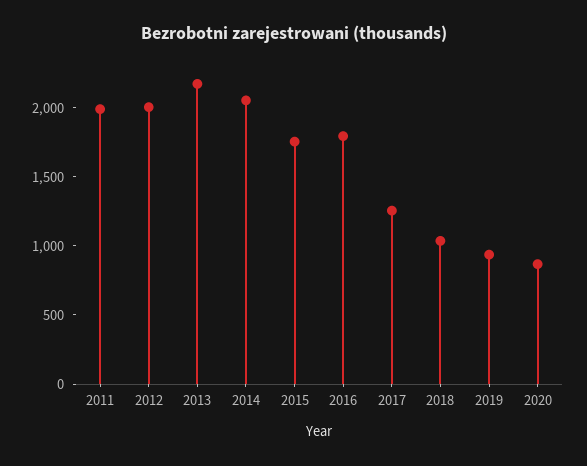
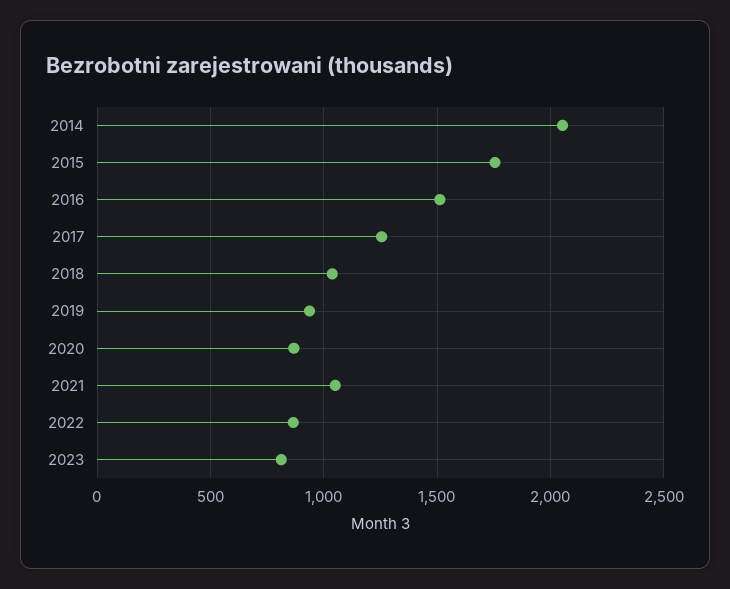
2011: 2000 -> none
2012: 2000 -> none
2013: 2200 -> none
2016: 1800 -> 1500
2021: none -> 1050
2022: none -> 850
2023: none -> 800

